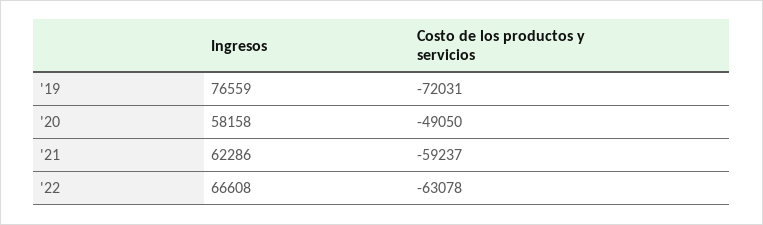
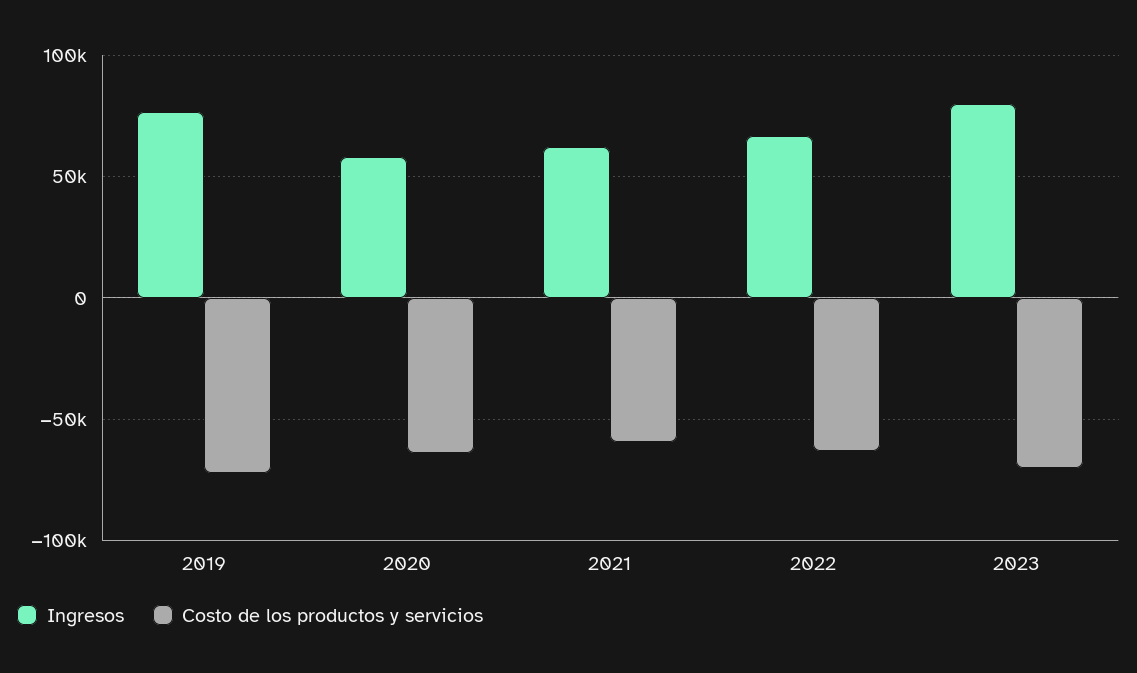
Costo de los productos y servicios, '20: -49050 -> -65000
Ingresos, 2023: none -> 80000
Costo de los productos y servicios, 2023: none -> -70000

